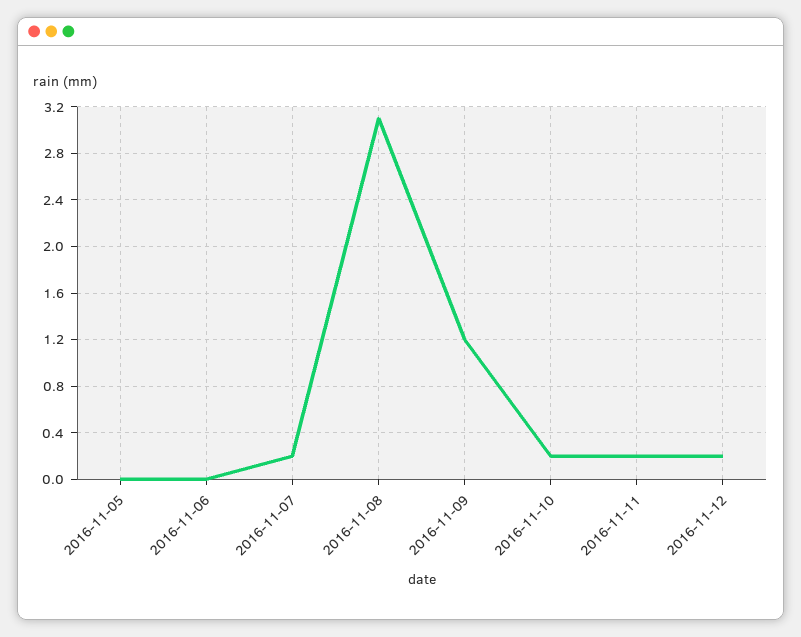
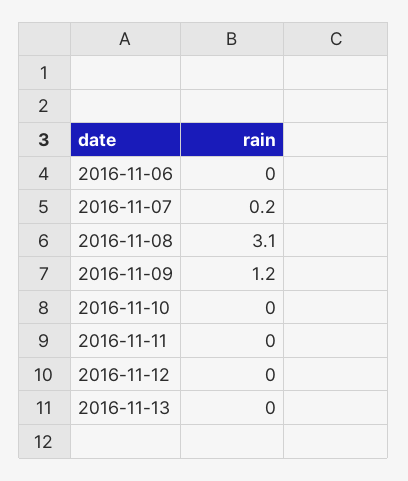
2016-11-05: 0 -> none
2016-11-10: 0.2 -> 0
2016-11-11: 0.2 -> 0
2016-11-12: 0.2 -> 0
2016-11-13: none -> 0

